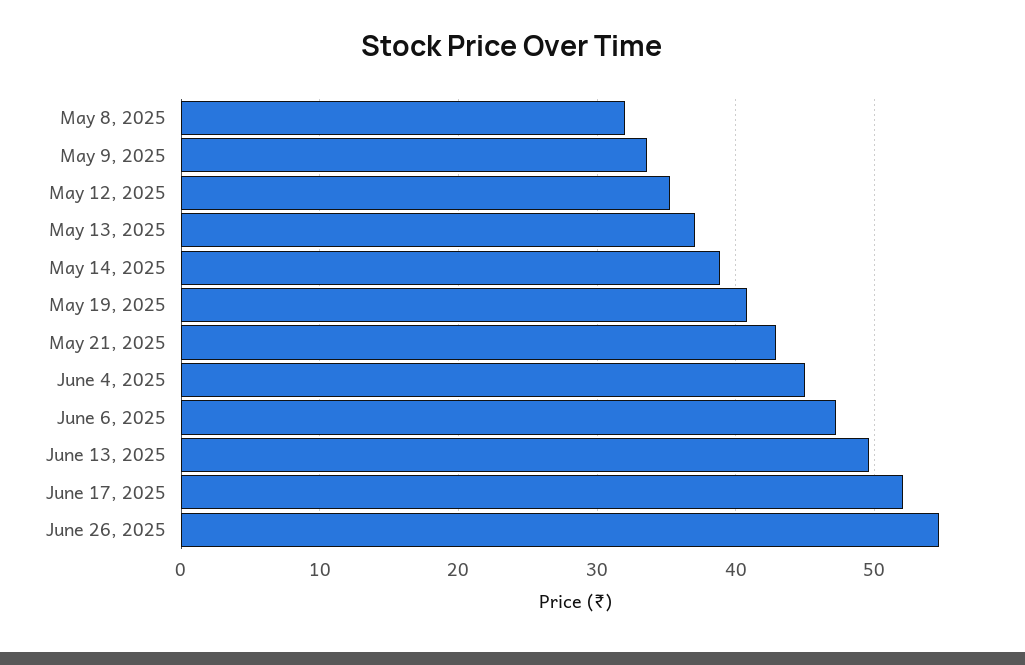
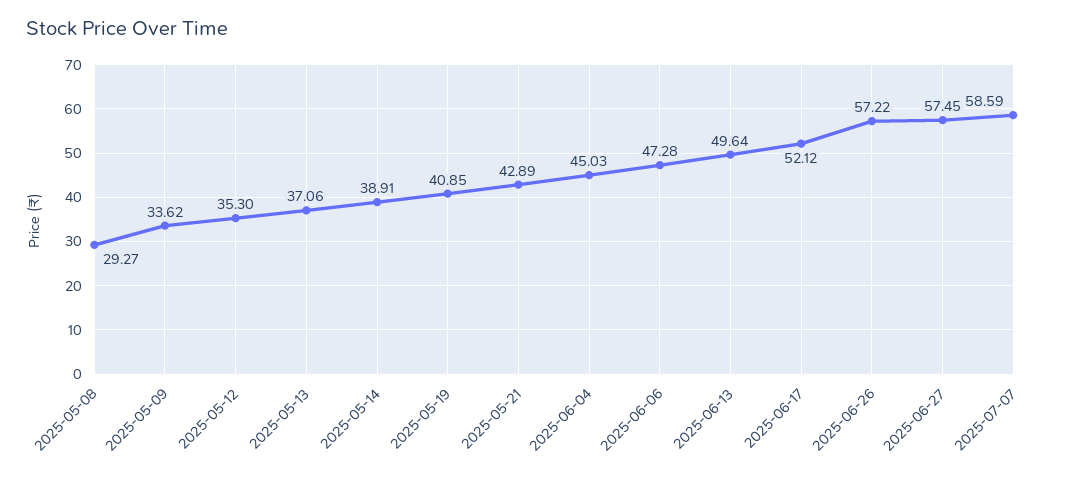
May 8, 2025: 32 -> 29.27
June 26, 2025: 55 -> 57.22
2025-06-27: none -> 57.45
2025-07-07: none -> 58.59

